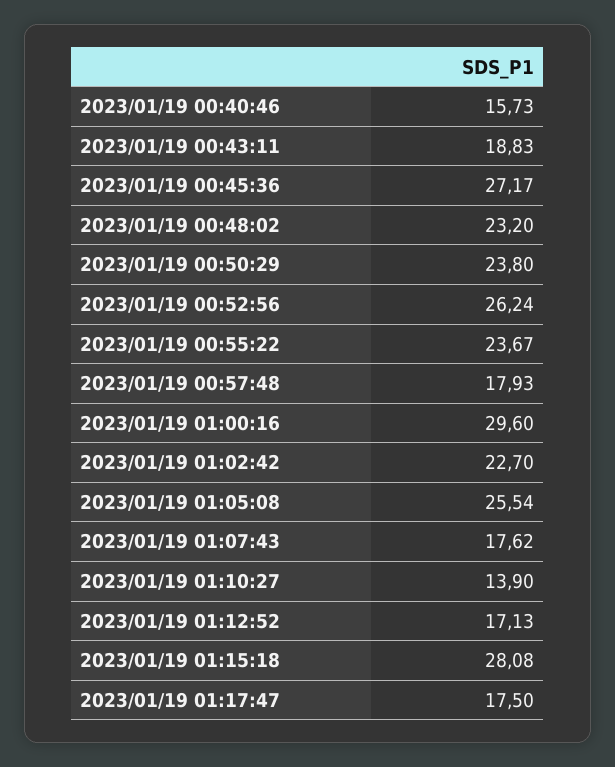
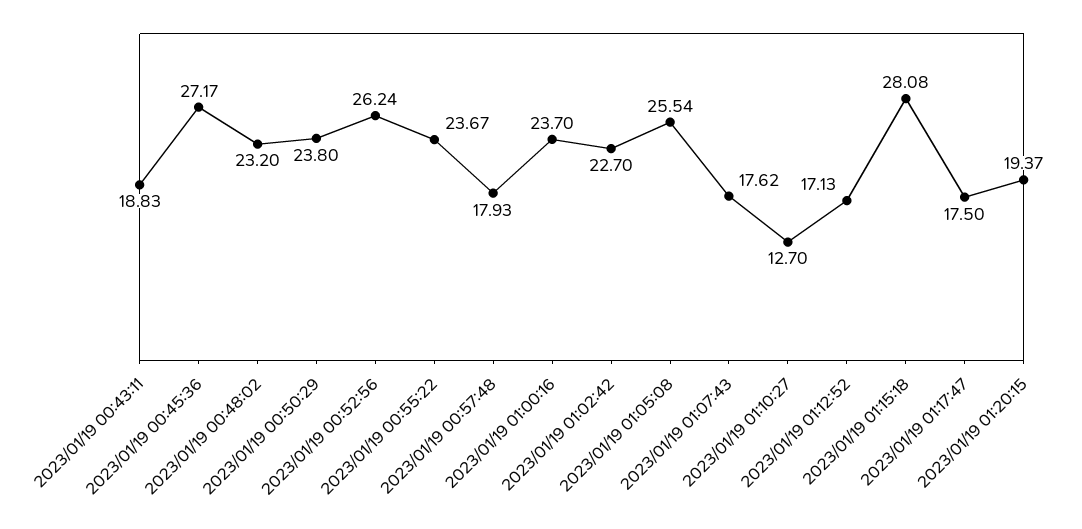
2023/01/19 00:40:46: 15.73 -> none
2023/01/19 01:00:16: 29.6 -> 23.7
2023/01/19 01:10:27: 13.9 -> 12.7
2023/01/19 01:20:15: none -> 19.37

